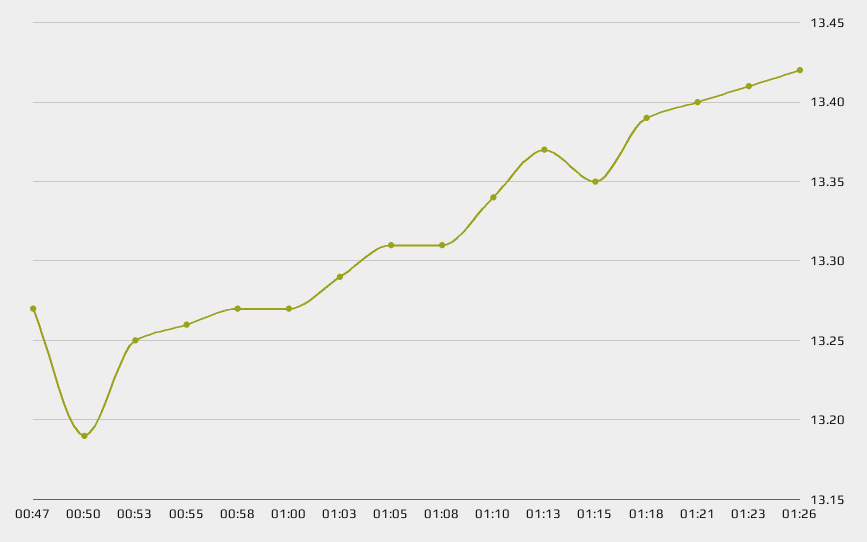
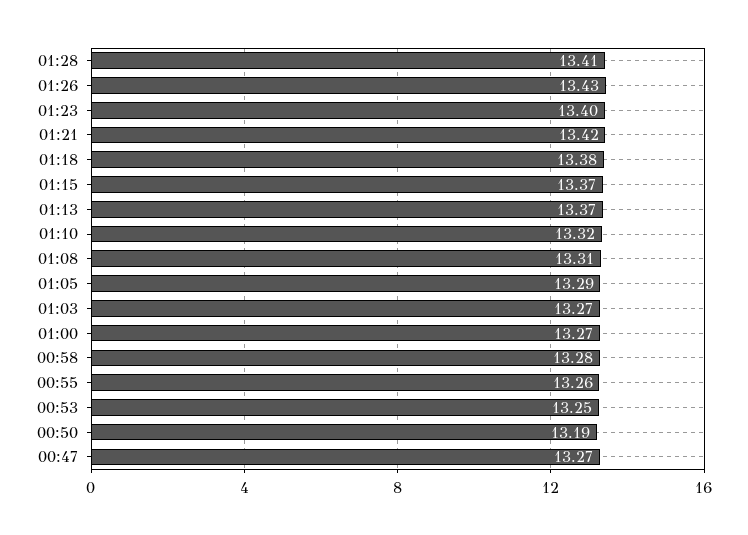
00:58: 13.27 -> 13.28
01:03: 13.29 -> 13.27
01:05: 13.31 -> 13.29
01:10: 13.34 -> 13.32
01:15: 13.35 -> 13.37
01:18: 13.39 -> 13.38
01:21: 13.4 -> 13.42
01:23: 13.41 -> 13.4
01:26: 13.42 -> 13.43
01:28: none -> 13.41

